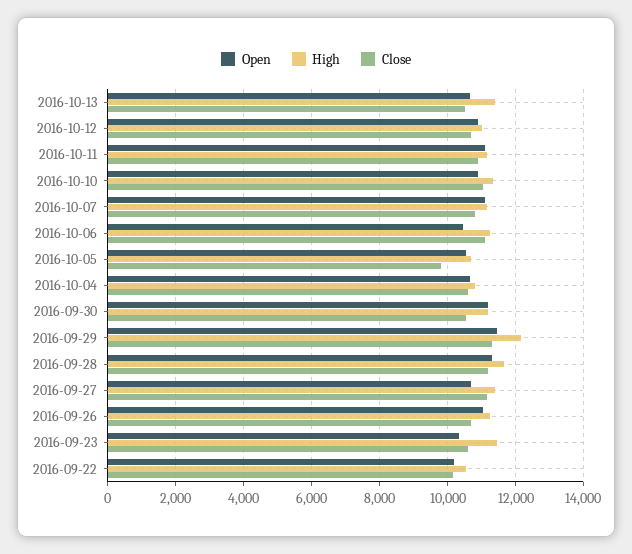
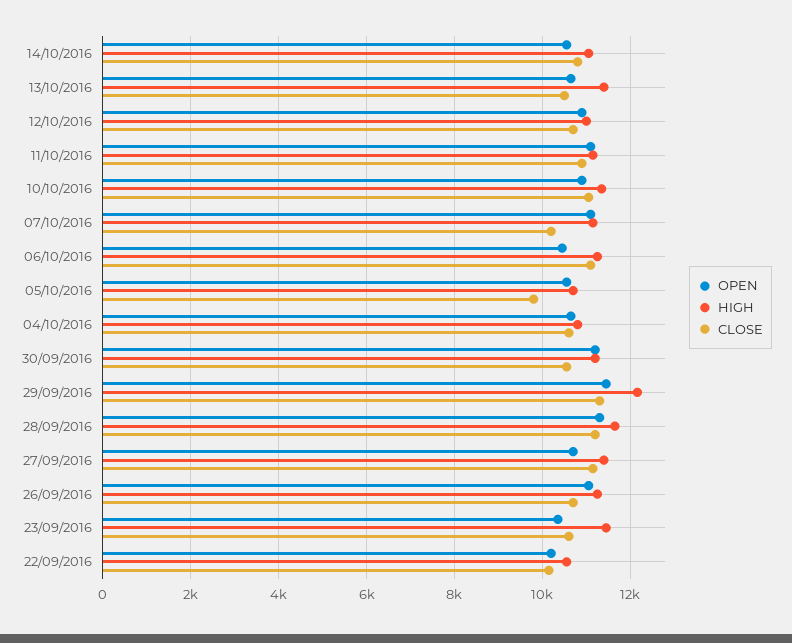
Close, 2016-10-07: 10800 -> 10200
Open, 14/10/2016: none -> 10600
High, 14/10/2016: none -> 11000
Close, 14/10/2016: none -> 10800

